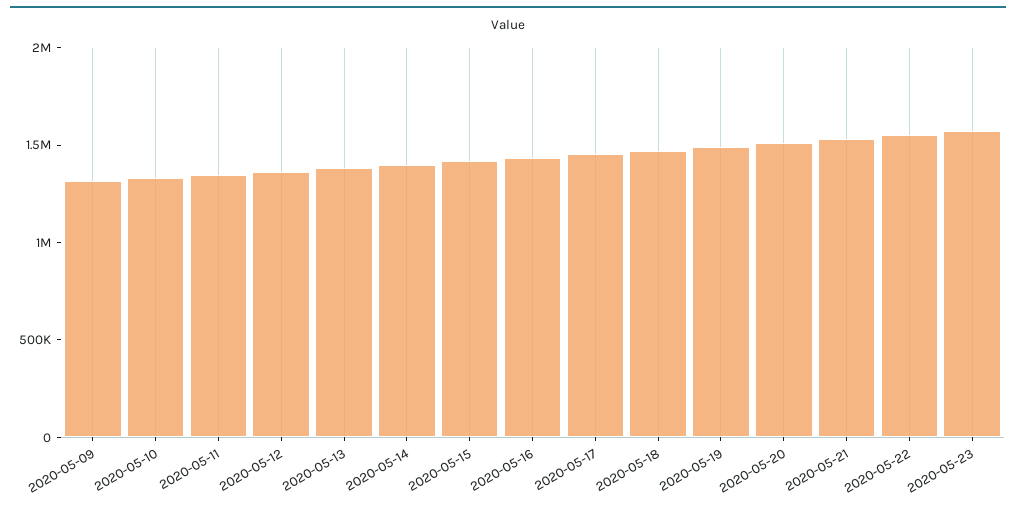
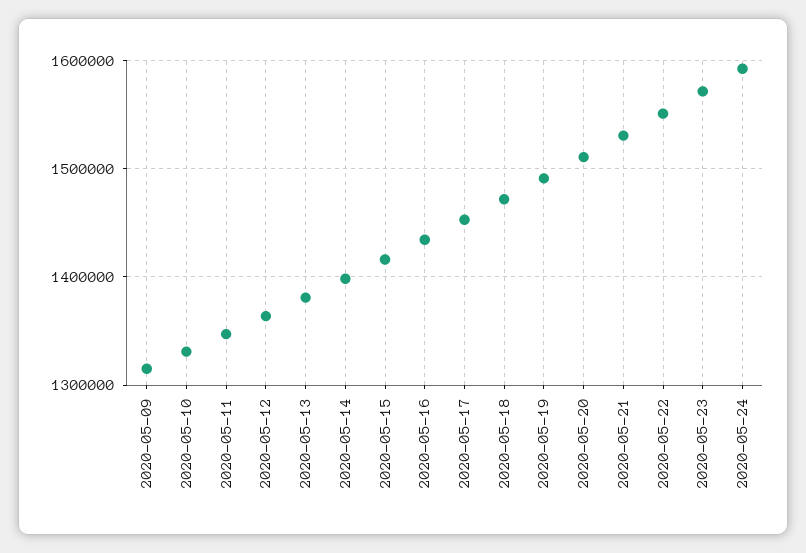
2020-05-24: none -> 1590000

